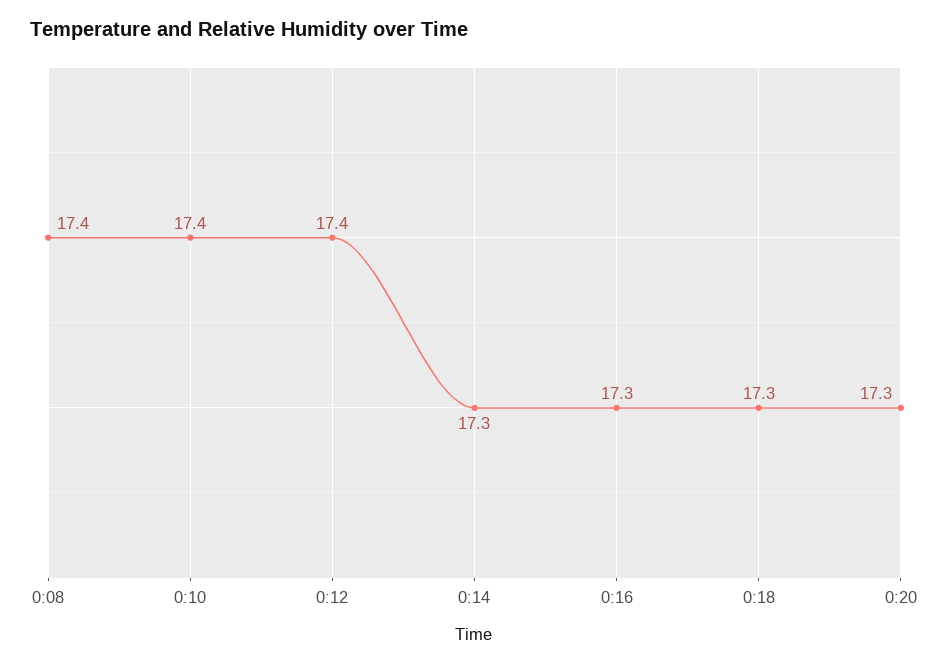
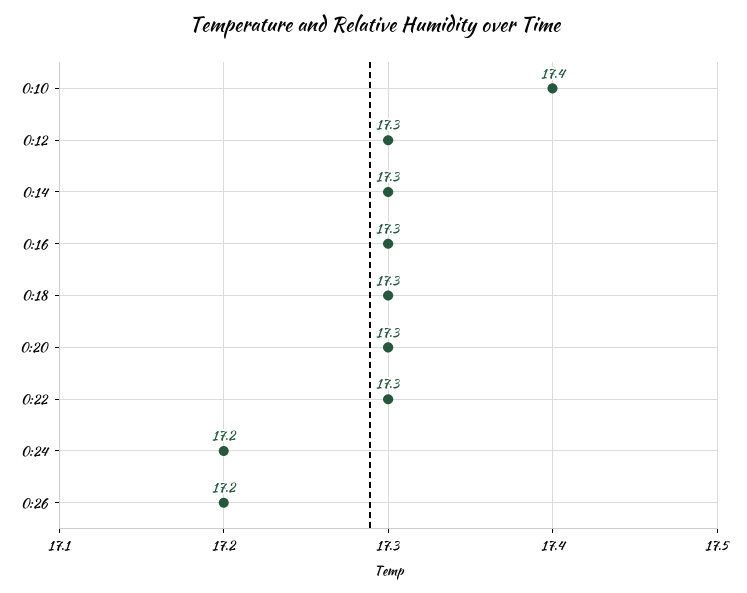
0:08: 17.4 -> none
0:12: 17.4 -> 17.3
0:22: none -> 17.3
0:24: none -> 17.2
0:26: none -> 17.2

